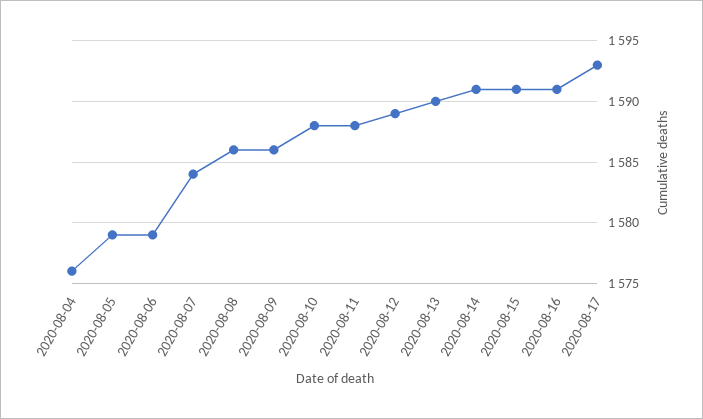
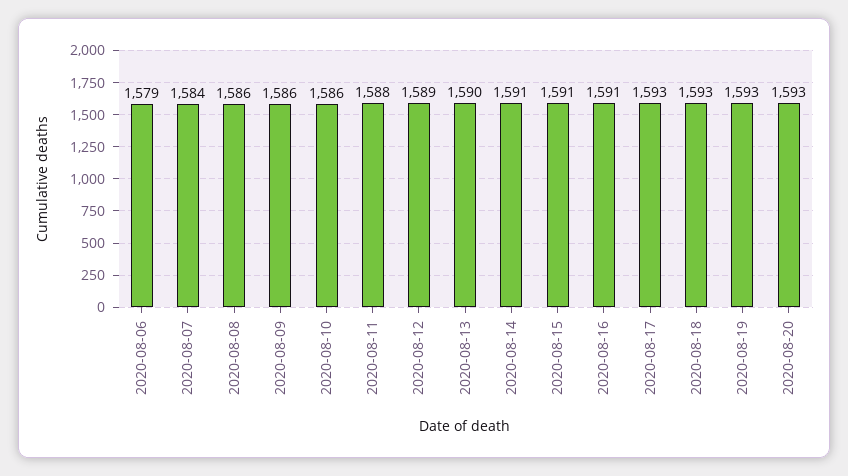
2020-08-04: 1576 -> none
2020-08-05: 1579 -> none
2020-08-10: 1588 -> 1586
2020-08-18: none -> 1593
2020-08-19: none -> 1593
2020-08-20: none -> 1593

